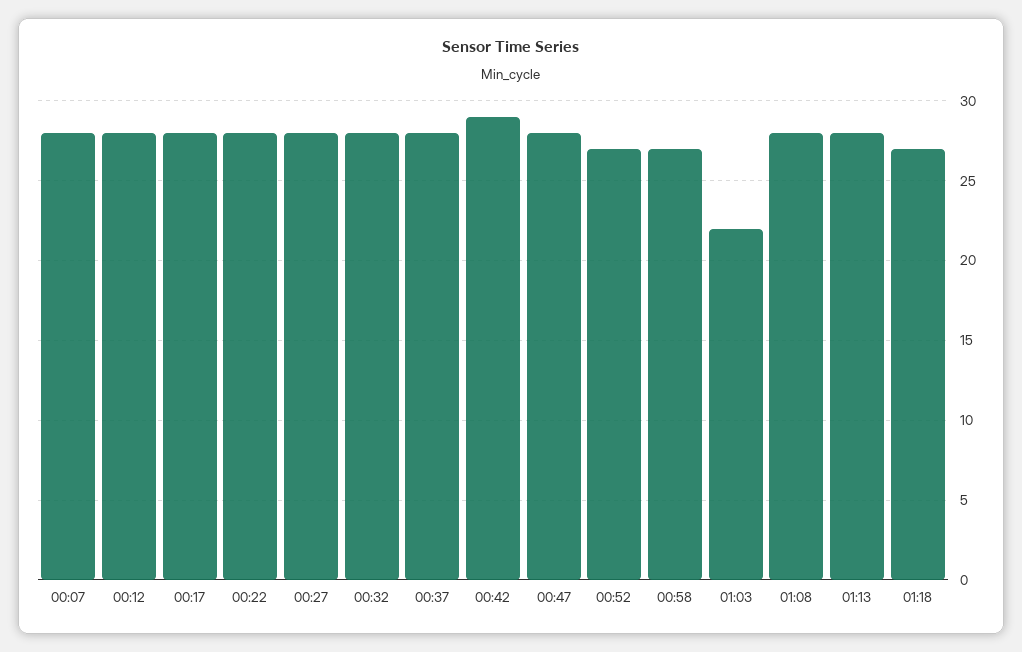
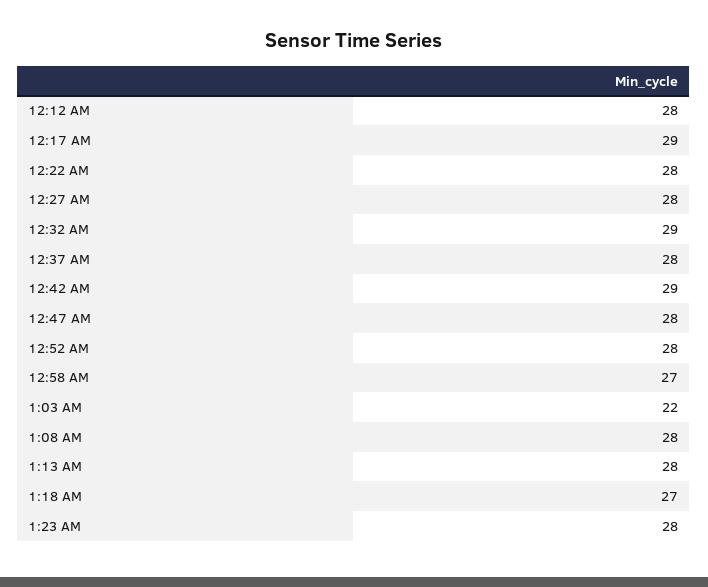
00:07: 28 -> none
00:17: 28 -> 29
00:32: 28 -> 29
00:52: 27 -> 28
1:23 AM: none -> 28

